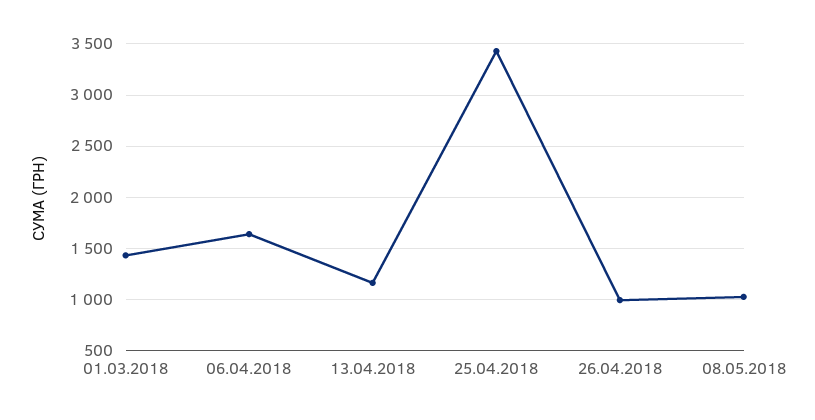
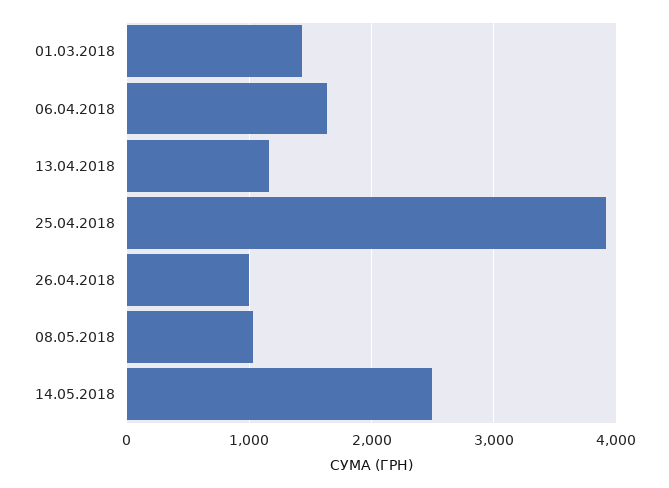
25.04.2018: 3400 -> 3900
14.05.2018: none -> 2500

